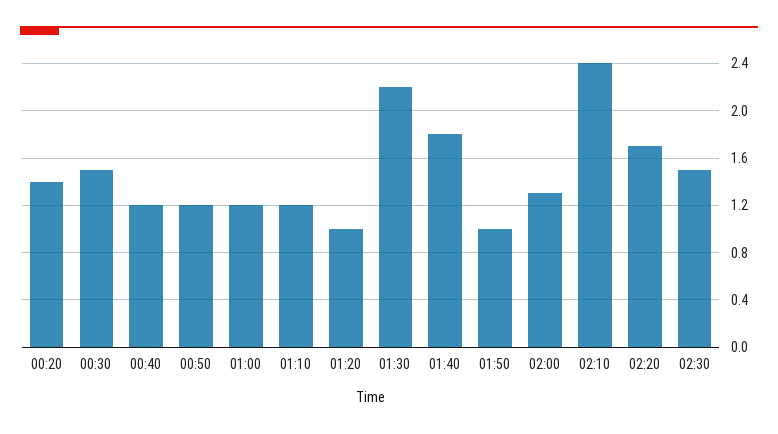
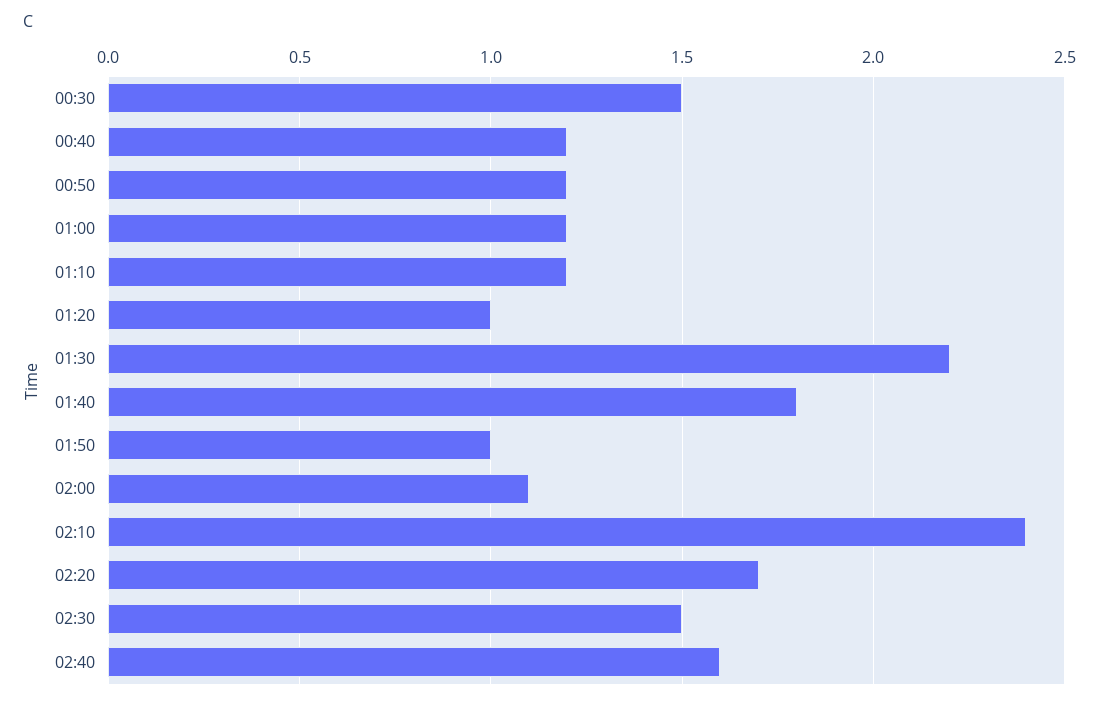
00:20: 1.4 -> none
02:00: 1.3 -> 1.1
02:40: none -> 1.6

